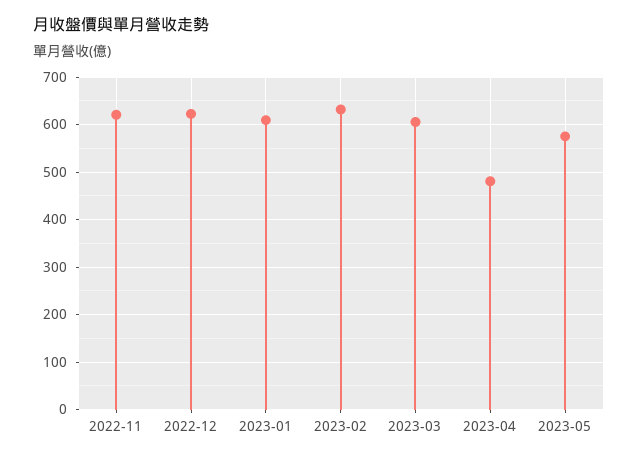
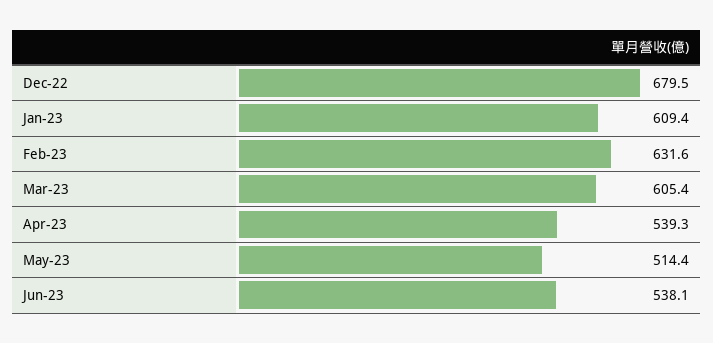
2022-11: 620 -> none
2022-12: 620 -> 679.5
2023-04: 480 -> 539.3
2023-05: 580 -> 514.4
Jun-23: none -> 538.1

